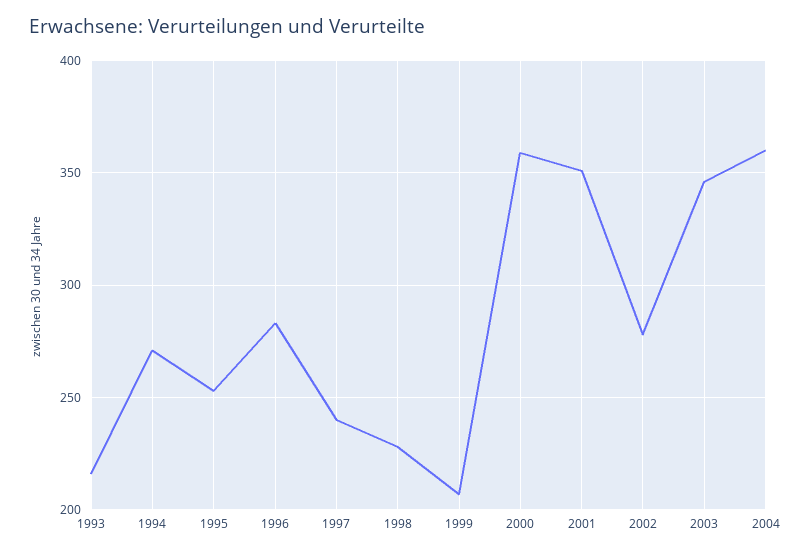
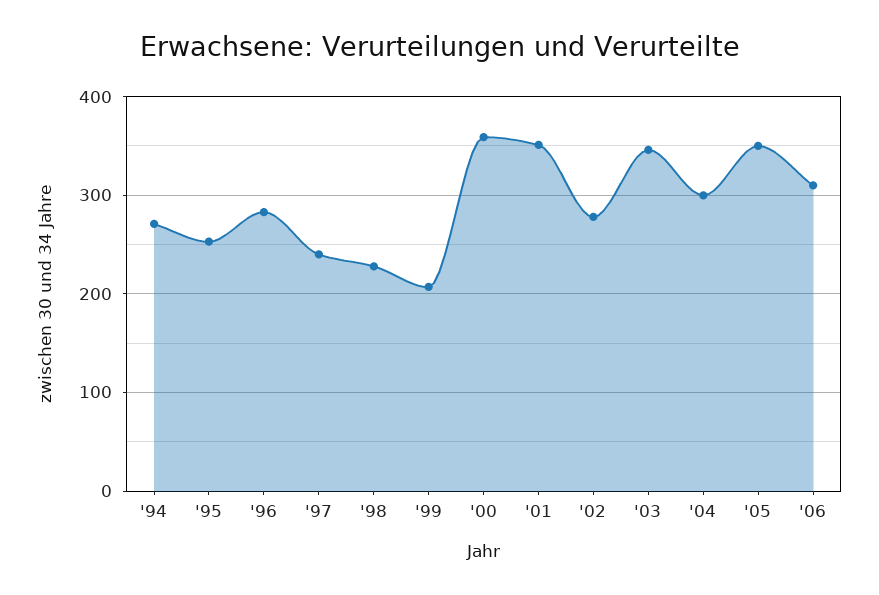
1993: 215 -> none
2004: 360 -> 300
'05: none -> 350
'06: none -> 310

